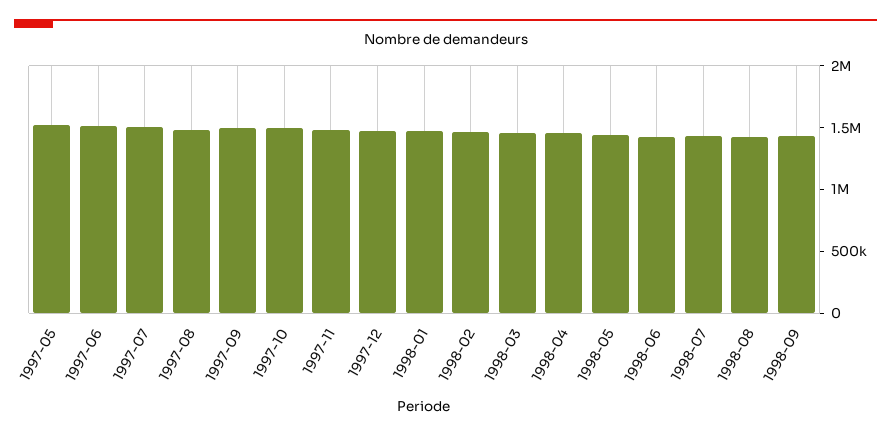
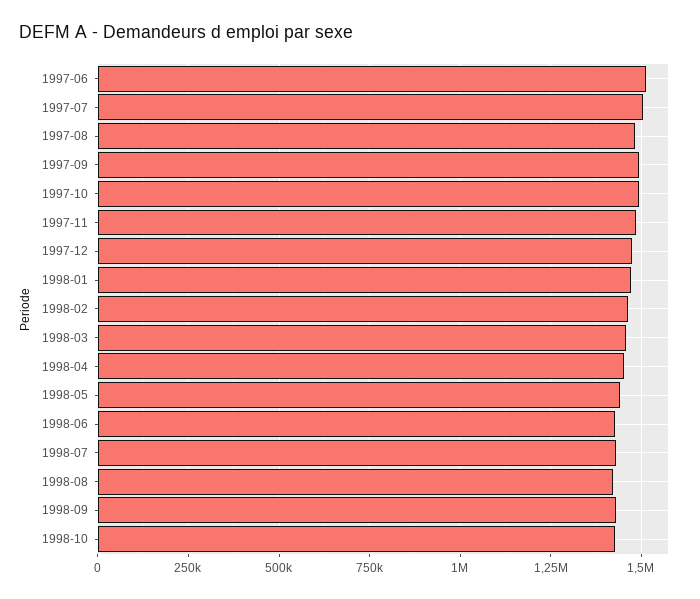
1997-05: 1500000 -> none
1998-10: none -> 1425000

